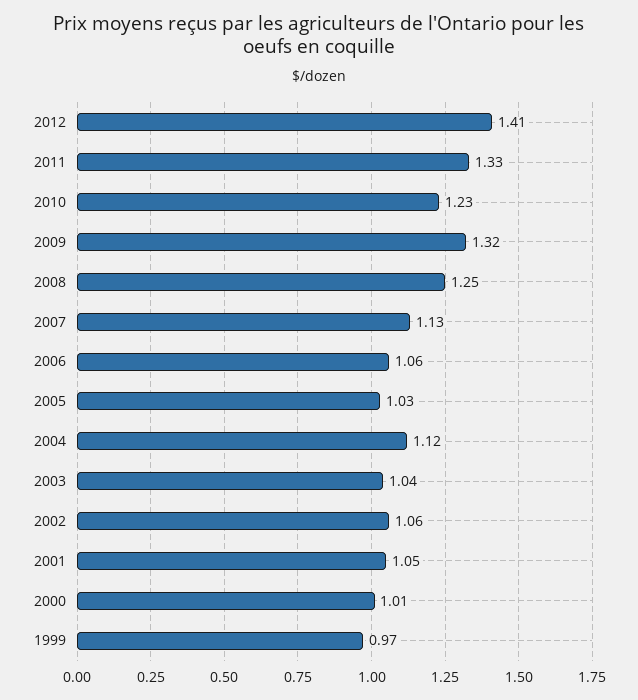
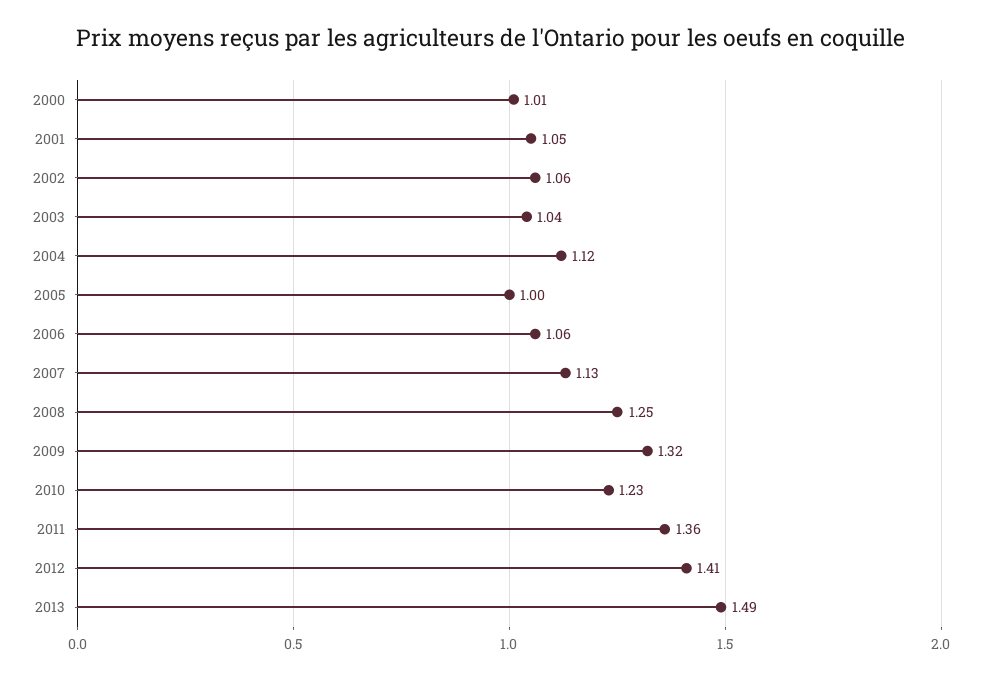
2011: 1.33 -> 1.36
2005: 1.03 -> 1
1999: 0.97 -> none
2013: none -> 1.49

